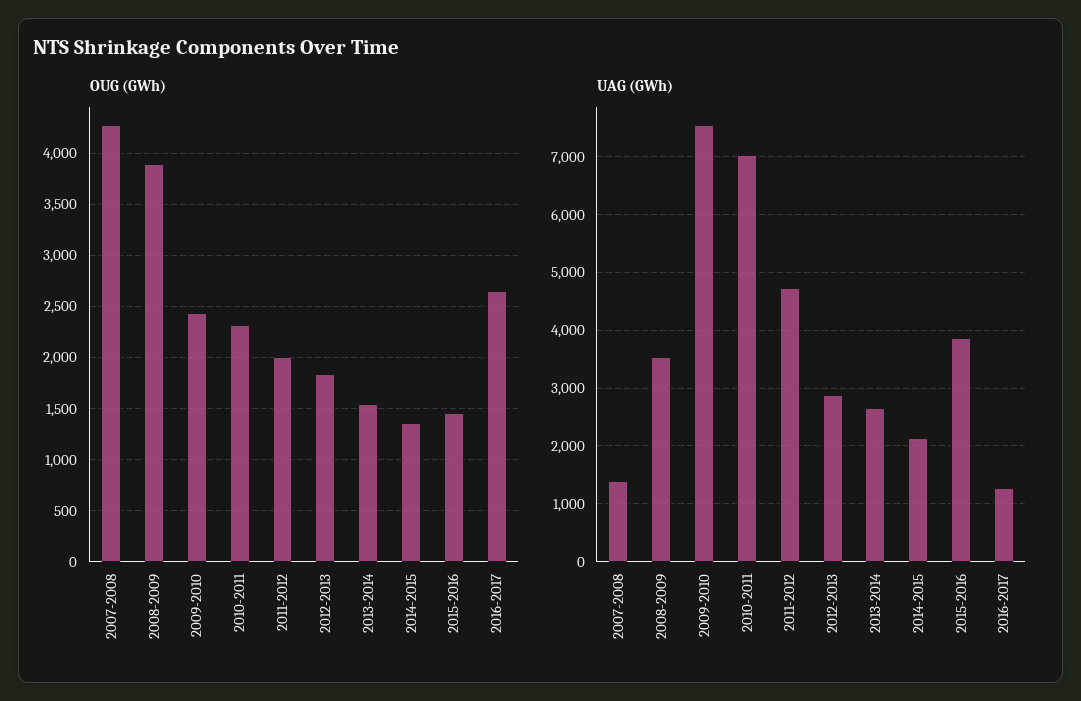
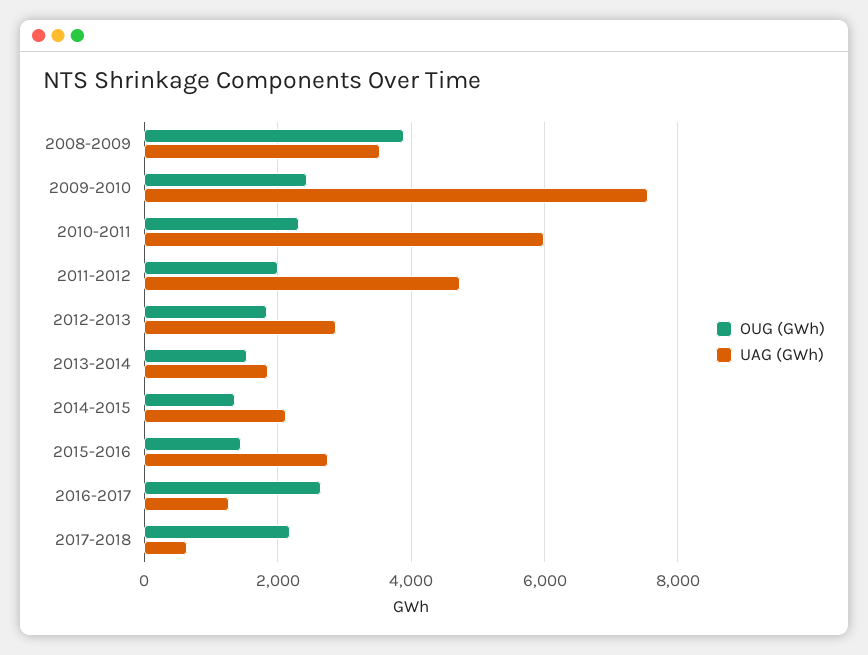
OUG (GWh), 2007-2008: 4300 -> none
UAG (GWh), 2007-2008: 1400 -> none
UAG (GWh), 2010-2011: 7000 -> 6000
UAG (GWh), 2013-2014: 2600 -> 1800
UAG (GWh), 2015-2016: 3800 -> 2800
OUG (GWh), 2017-2018: none -> 2200
UAG (GWh), 2017-2018: none -> 600

